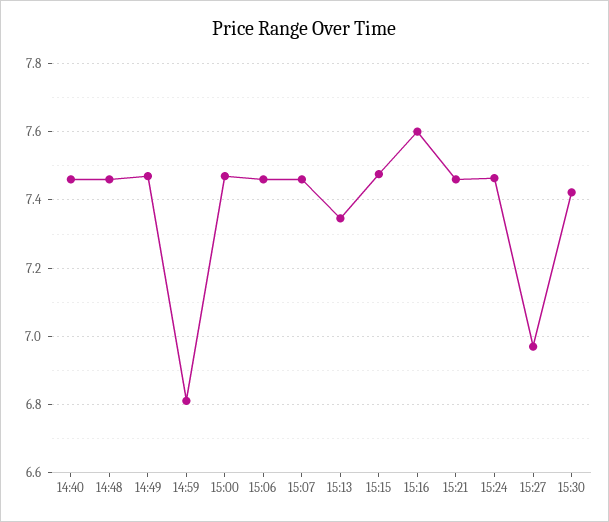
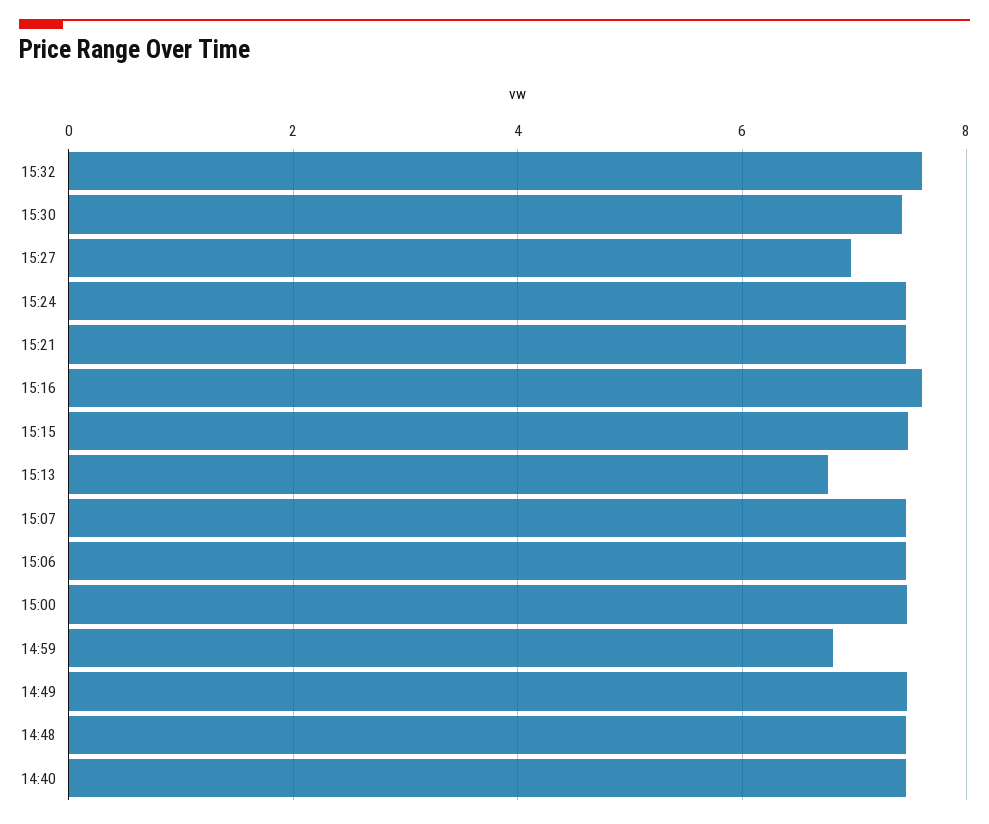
15:13: 7.34 -> 6.8
15:32: none -> 7.6

